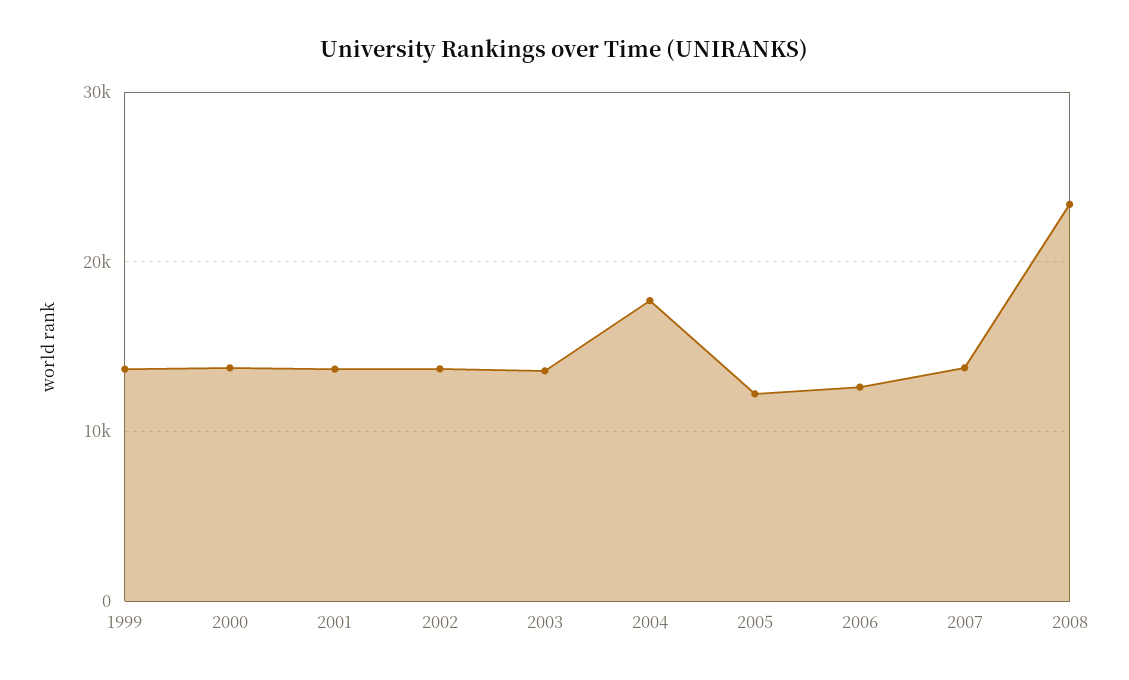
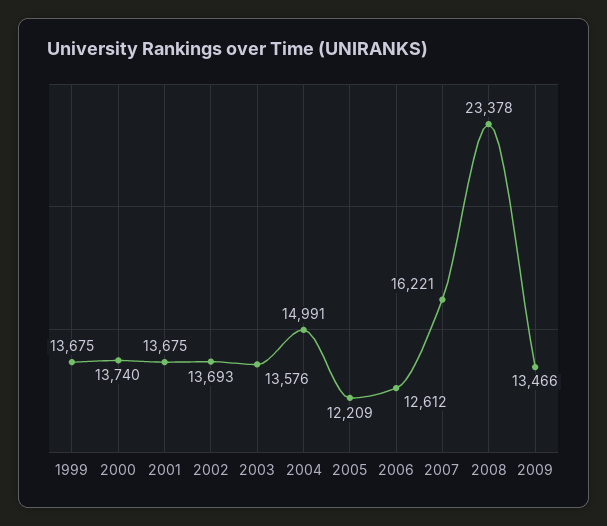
2004: 18000 -> 14991
2007: 14000 -> 16221
2009: none -> 13466

